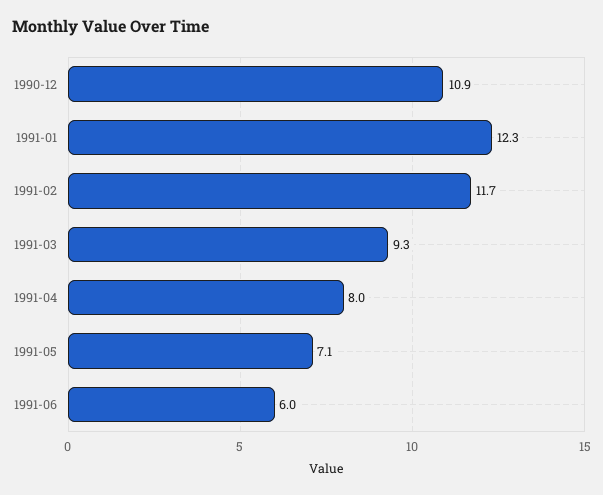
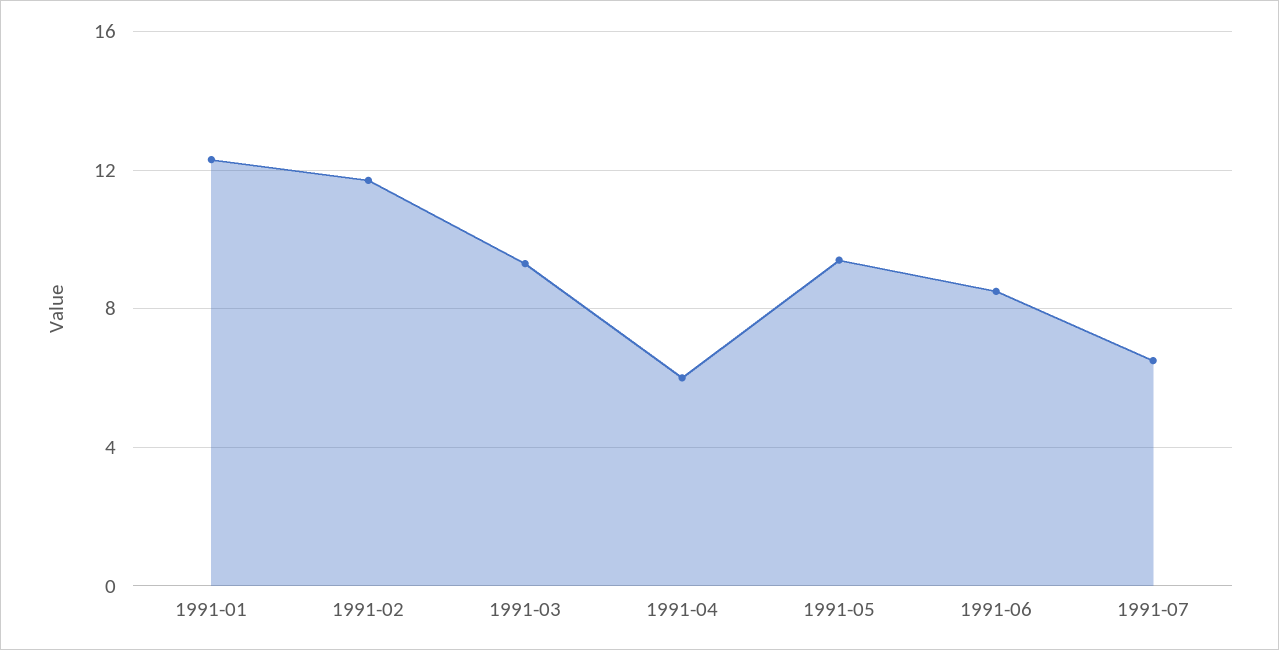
1990-12: 10.9 -> none
1991-04: 8 -> 6
1991-05: 7.1 -> 9.5
1991-06: 6 -> 8.5
1991-07: none -> 6.5

